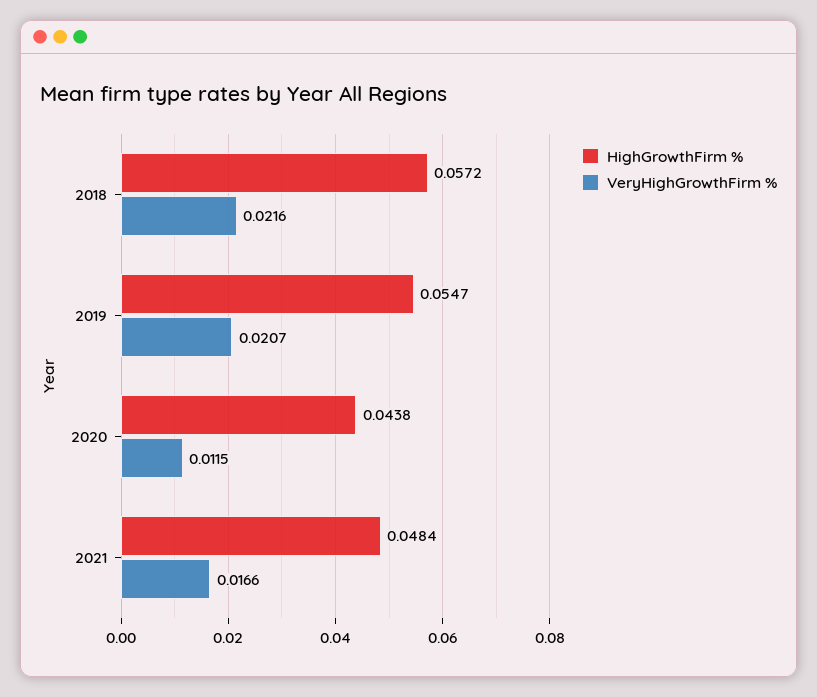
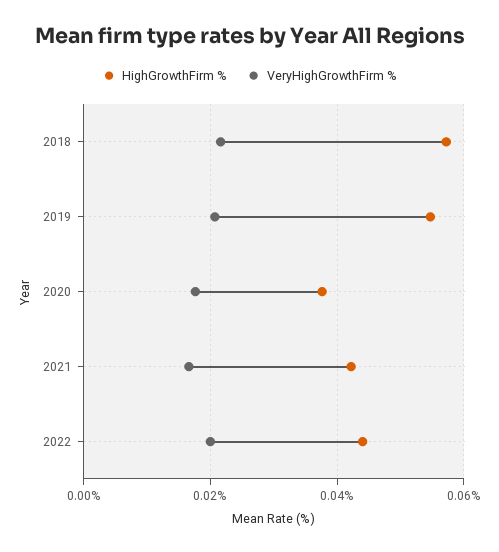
HighGrowthFirm %, 2020: 0.0438 -> 0.038
VeryHighGrowthFirm %, 2020: 0.0115 -> 0.018
HighGrowthFirm %, 2021: 0.0484 -> 0.042
HighGrowthFirm %, 2022: none -> 0.044
VeryHighGrowthFirm %, 2022: none -> 0.02

